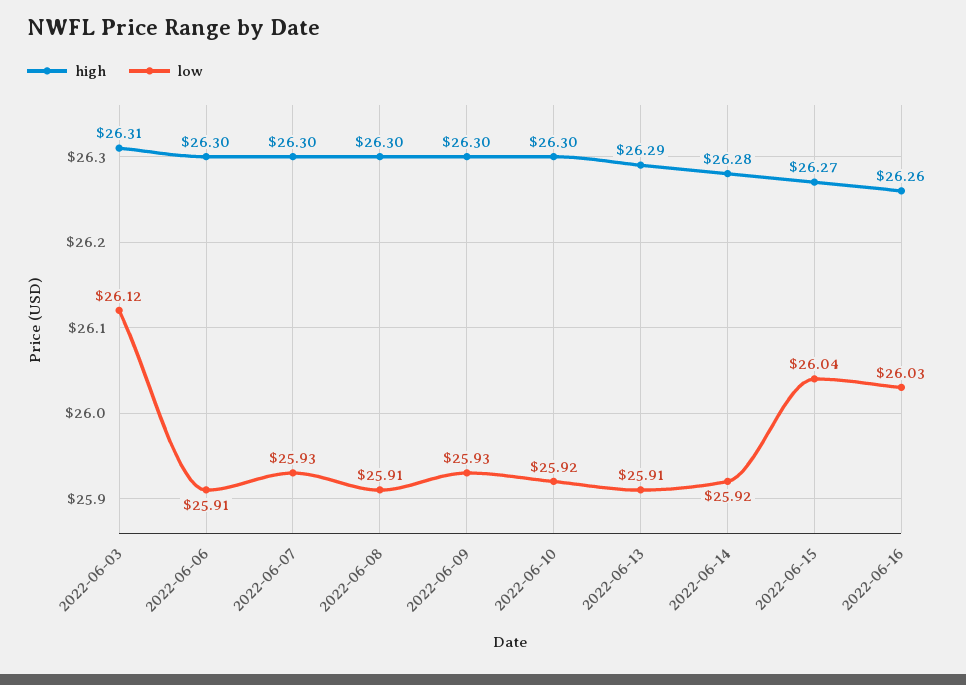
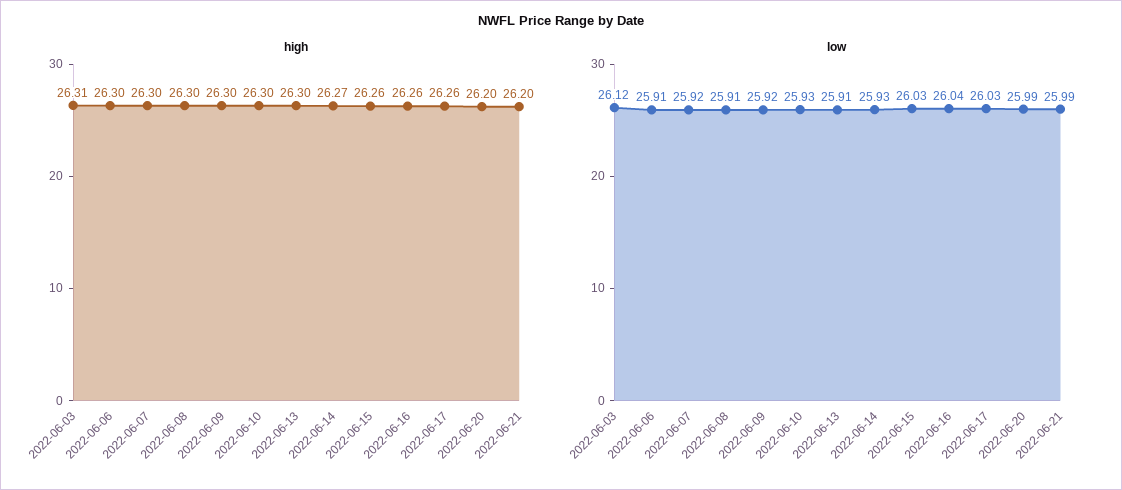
low, 2022-06-07: 25.93 -> 25.92
low, 2022-06-09: 25.93 -> 25.92
low, 2022-06-10: 25.92 -> 25.93
high, 2022-06-13: 26.29 -> 26.3
high, 2022-06-14: 26.28 -> 26.27
low, 2022-06-14: 25.92 -> 25.93
high, 2022-06-15: 26.27 -> 26.26
low, 2022-06-15: 26.04 -> 26.03
low, 2022-06-16: 26.03 -> 26.04
high, 2022-06-17: none -> 26.26
high, 2022-06-20: none -> 26.2
high, 2022-06-21: none -> 26.2
low, 2022-06-17: none -> 26.03
low, 2022-06-20: none -> 25.99
low, 2022-06-21: none -> 25.99

